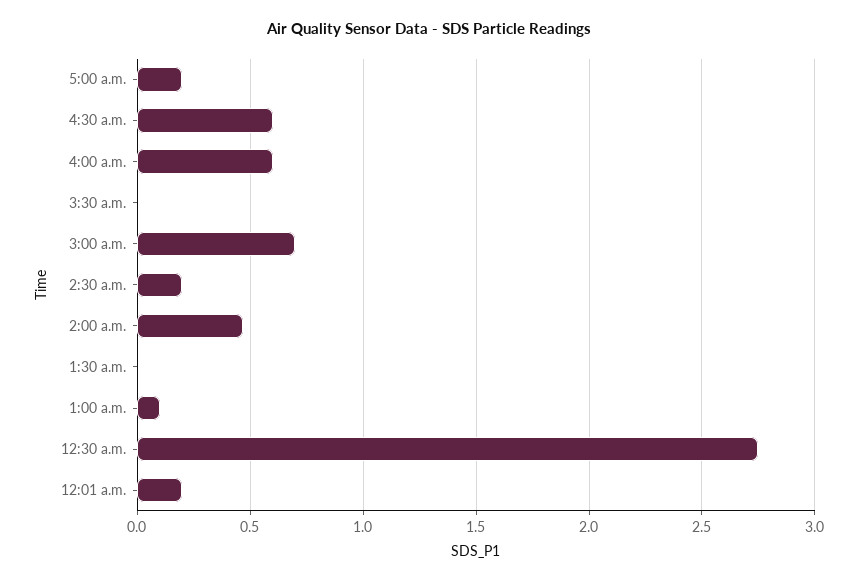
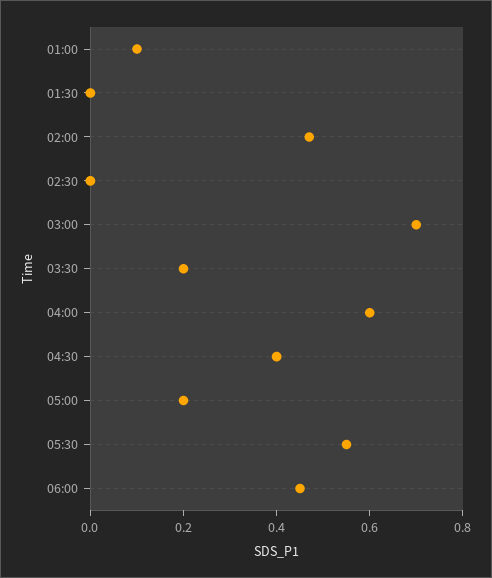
4:30 a.m.: 0.6 -> 0.4
3:30 a.m.: 0 -> 0.2
2:30 a.m.: 0.2 -> 0
12:30 a.m.: 2.75 -> none
12:01 a.m.: 0.2 -> none
05:30: none -> 0.55
06:00: none -> 0.45

